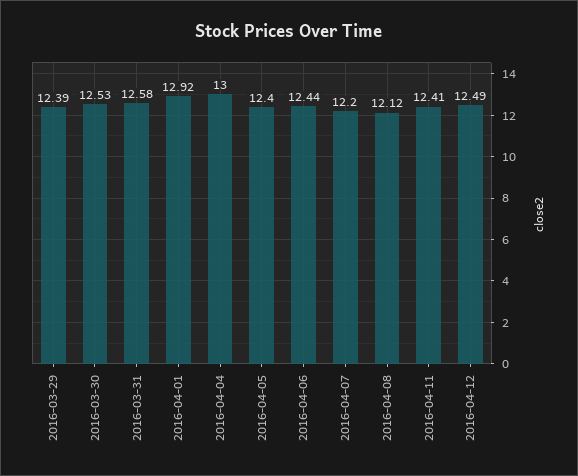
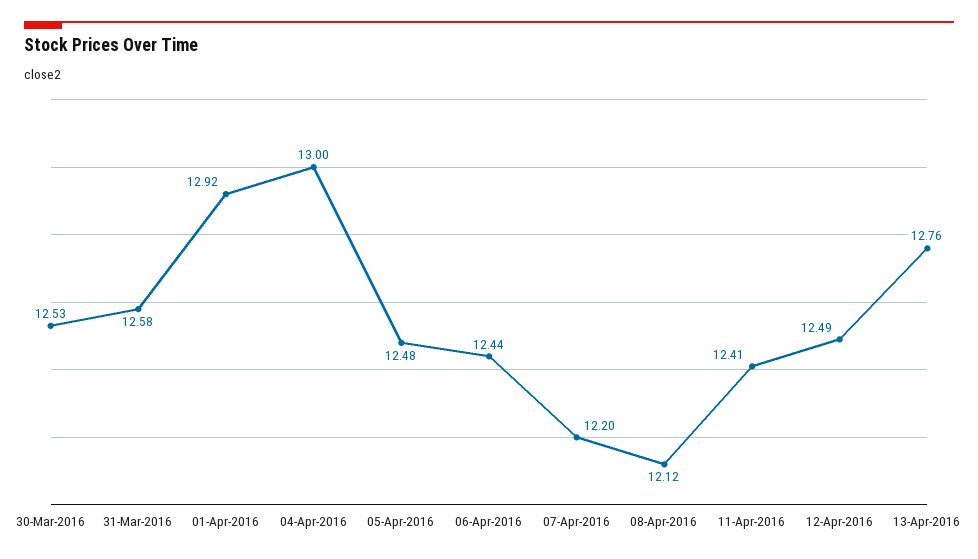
2016-03-29: 12.39 -> none
2016-04-05: 12.4 -> 12.48
13-Apr-2016: none -> 12.76

